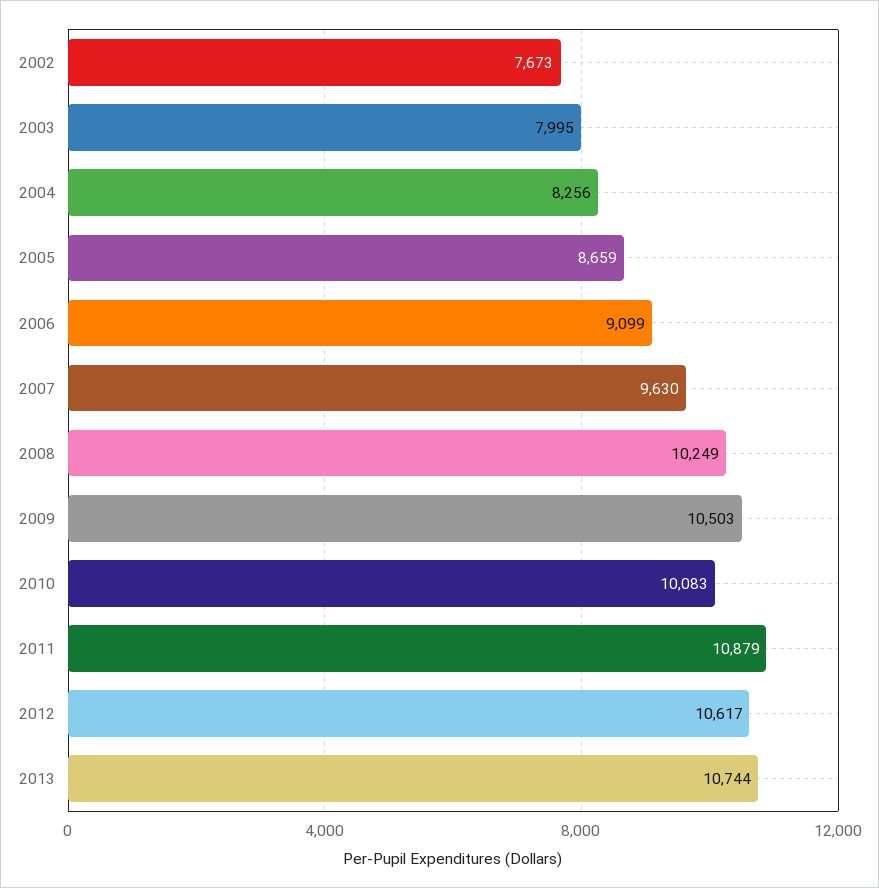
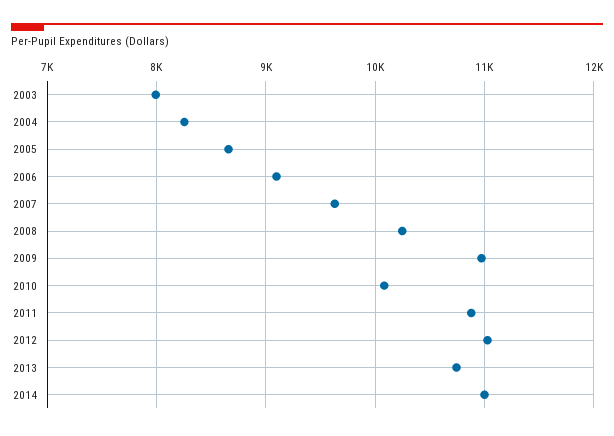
2002: 7673 -> none
2009: 10503 -> 11000
2012: 10617 -> 11000
2014: none -> 11000

